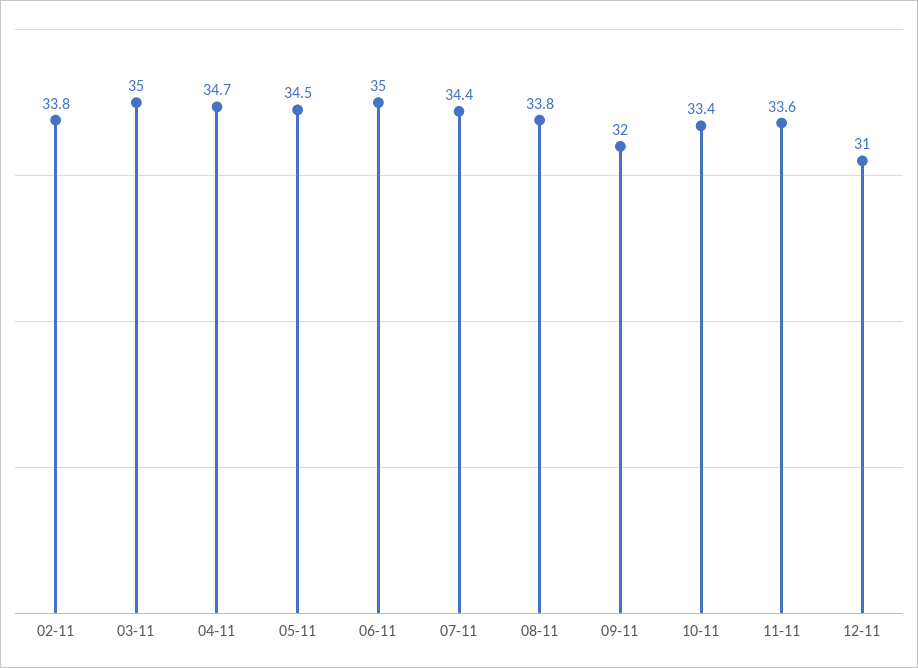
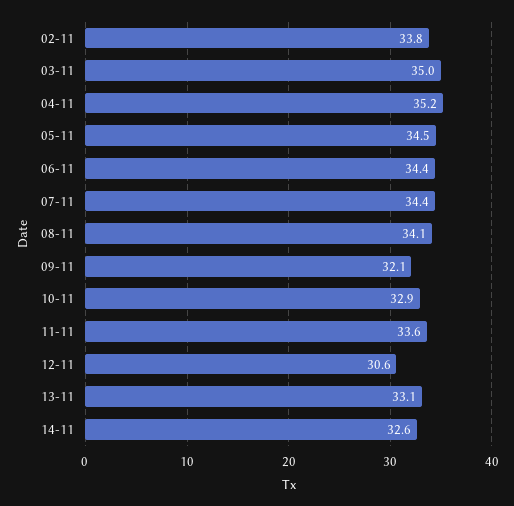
04-11: 34.7 -> 35.2
06-11: 35 -> 34.4
08-11: 33.8 -> 34.1
09-11: 32 -> 32.1
10-11: 33.4 -> 32.9
12-11: 31 -> 30.6
13-11: none -> 33.1
14-11: none -> 32.6

